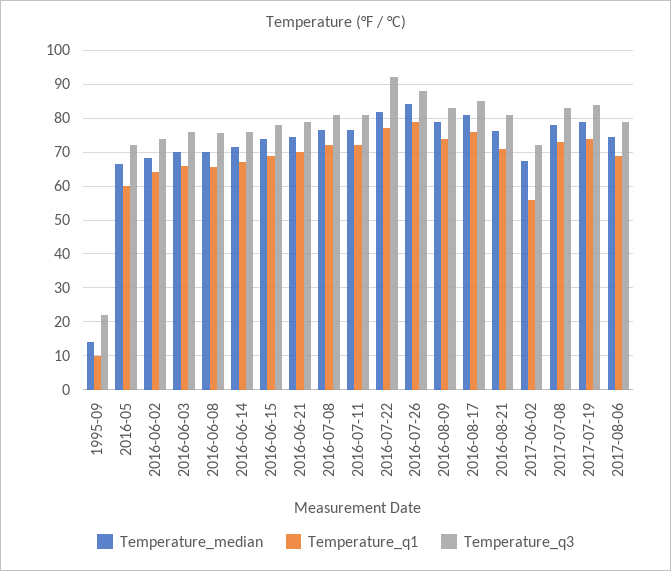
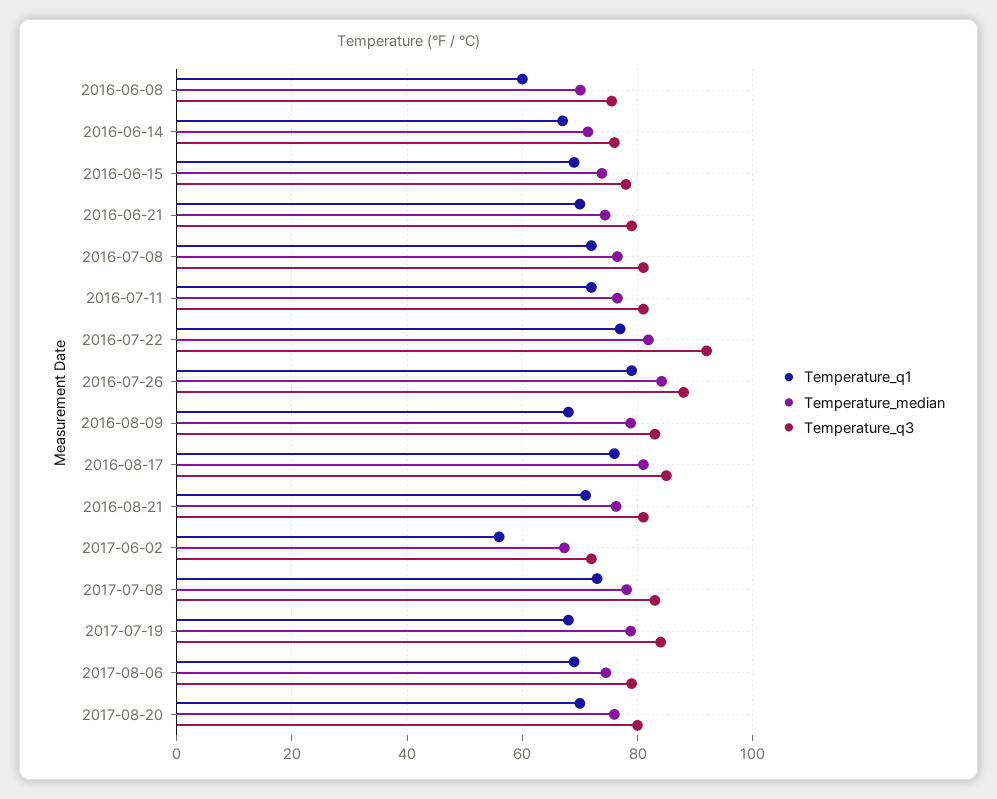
Temperature_median, 1995-09: 14 -> none
Temperature_q1, 1995-09: 10 -> none
Temperature_q3, 1995-09: 22 -> none
Temperature_median, 2016-05: 66 -> none
Temperature_q1, 2016-05: 60 -> none
Temperature_q3, 2016-05: 72 -> none
Temperature_median, 2016-06-02: 68 -> none
Temperature_q1, 2016-06-02: 64 -> none
Temperature_q3, 2016-06-02: 74 -> none
Temperature_median, 2016-06-03: 70 -> none
Temperature_q1, 2016-06-03: 66 -> none
Temperature_q3, 2016-06-03: 76 -> none
Temperature_q1, 2016-06-08: 66 -> 60
Temperature_q1, 2016-08-09: 74 -> 68
Temperature_q1, 2017-07-19: 74 -> 68
Temperature_q1, 2017-08-20: none -> 70
Temperature_median, 2017-08-20: none -> 76
Temperature_q3, 2017-08-20: none -> 80

